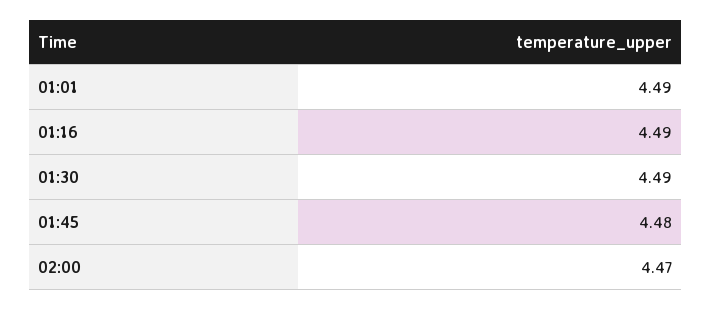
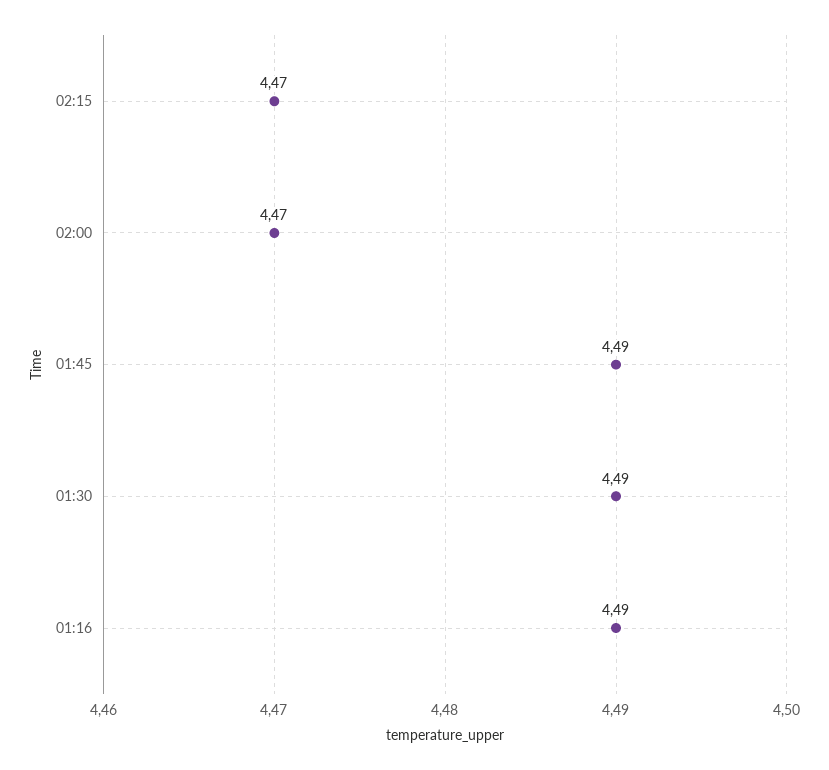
01:01: 4.49 -> none
01:45: 4.48 -> 4.49
02:15: none -> 4.47

